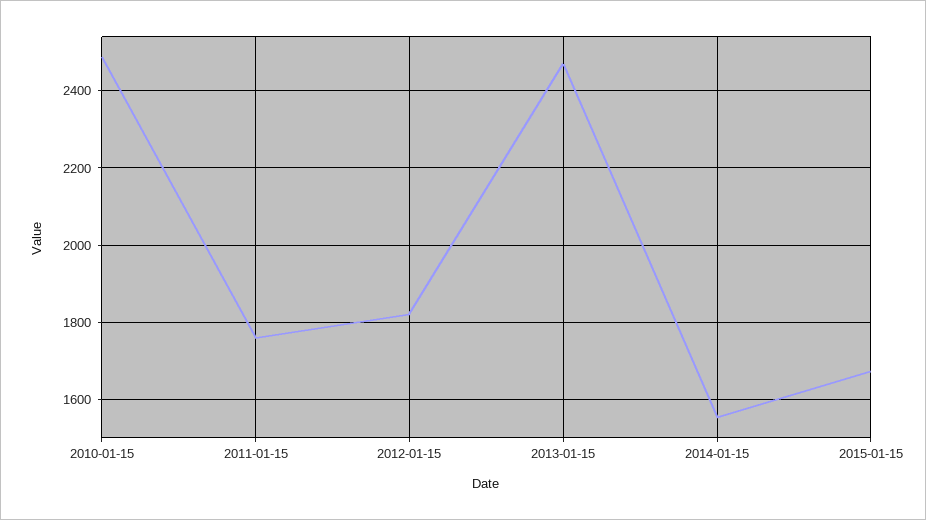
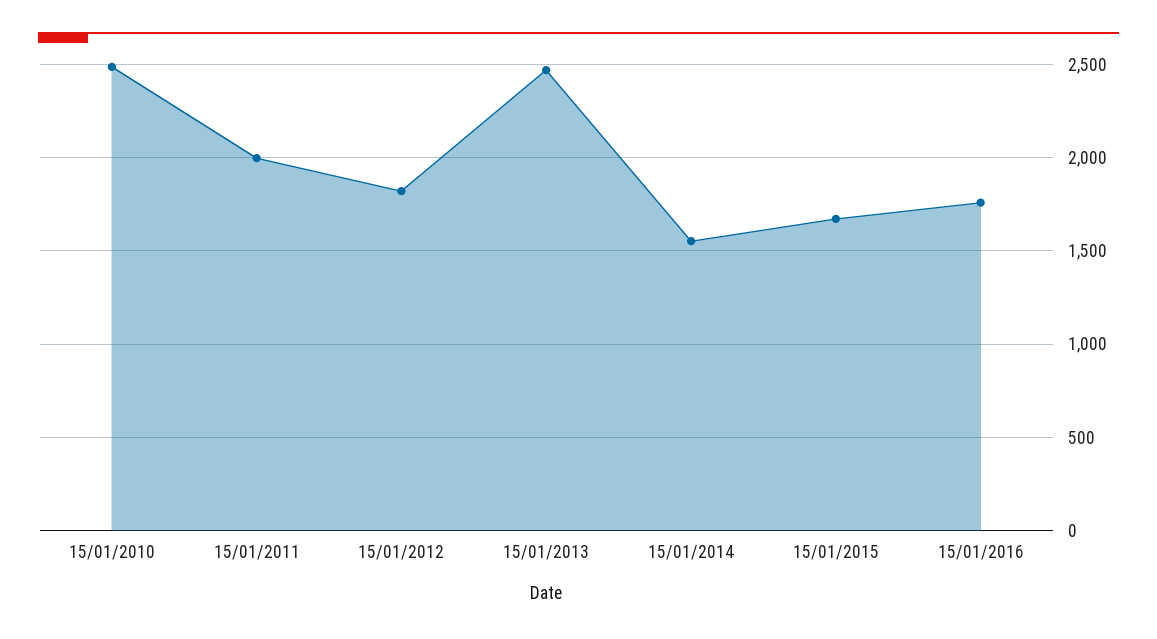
2011-01-15: 1760 -> 2000
15/01/2016: none -> 1750

